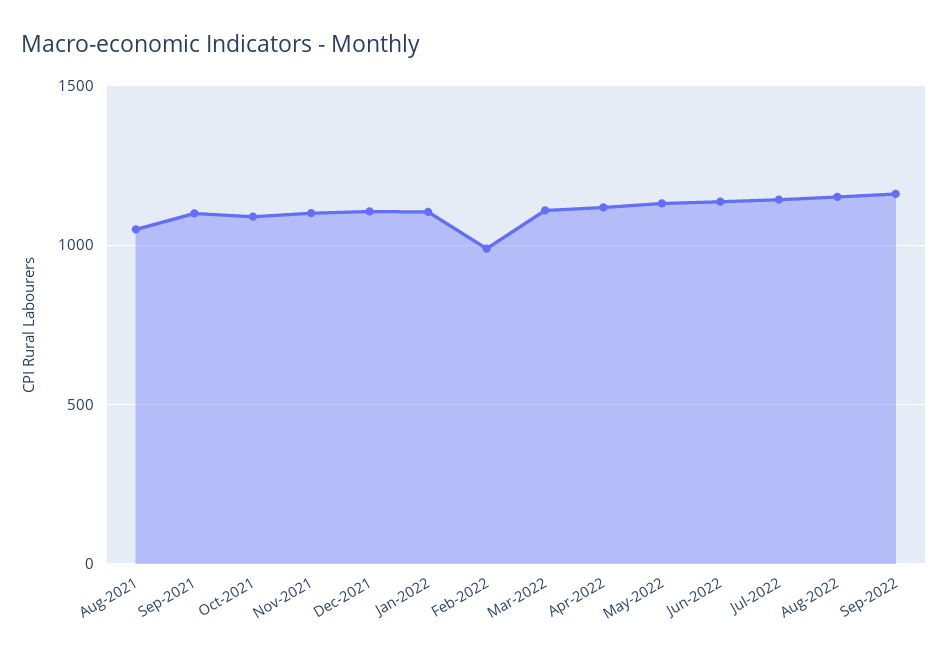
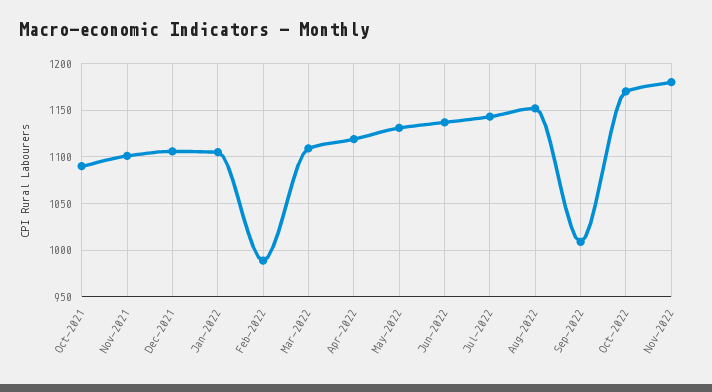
Aug-2021: 1050 -> none
Sep-2021: 1100 -> none
Sep-2022: 1150 -> 1010
Oct-2022: none -> 1170
Nov-2022: none -> 1180

